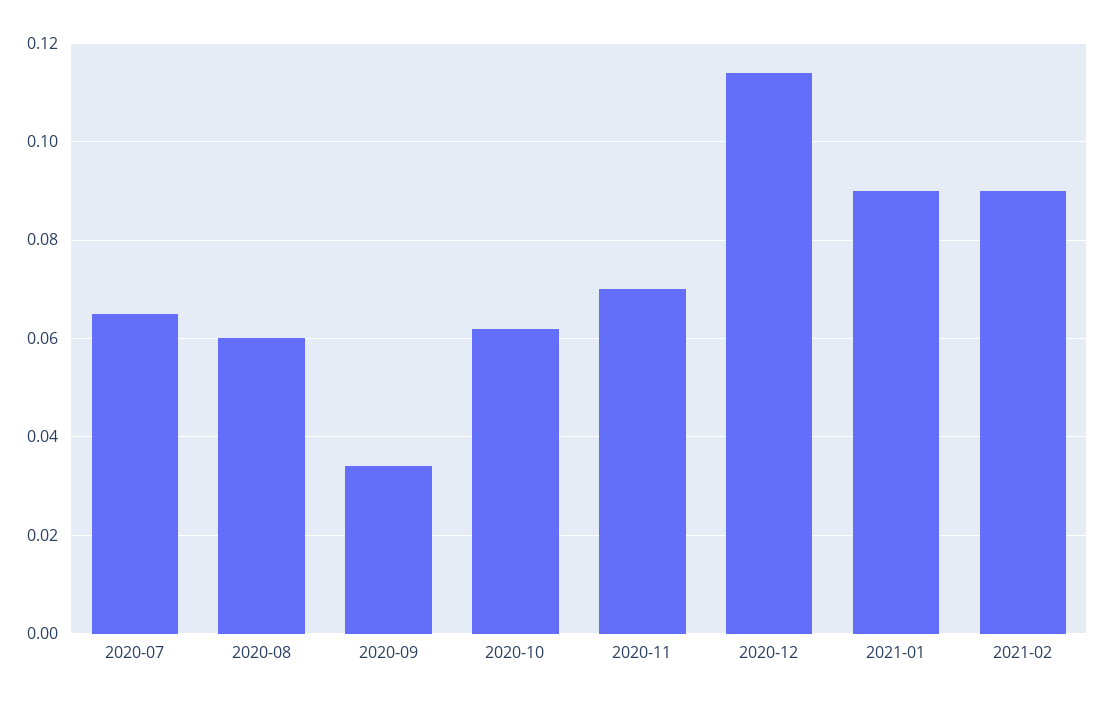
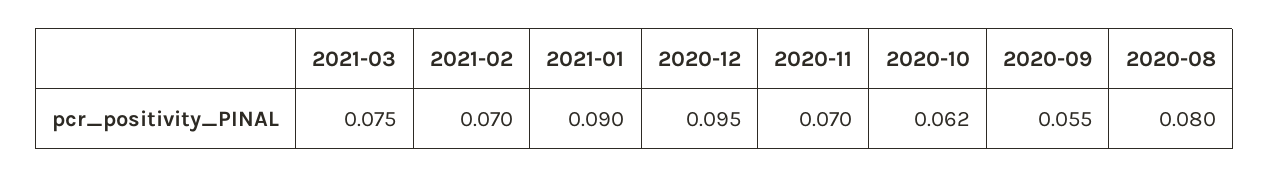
2020-07: 0.065 -> none
2020-08: 0.06 -> 0.08
2020-09: 0.035 -> 0.055
2020-12: 0.115 -> 0.095
2021-02: 0.09 -> 0.07
2021-03: none -> 0.075

